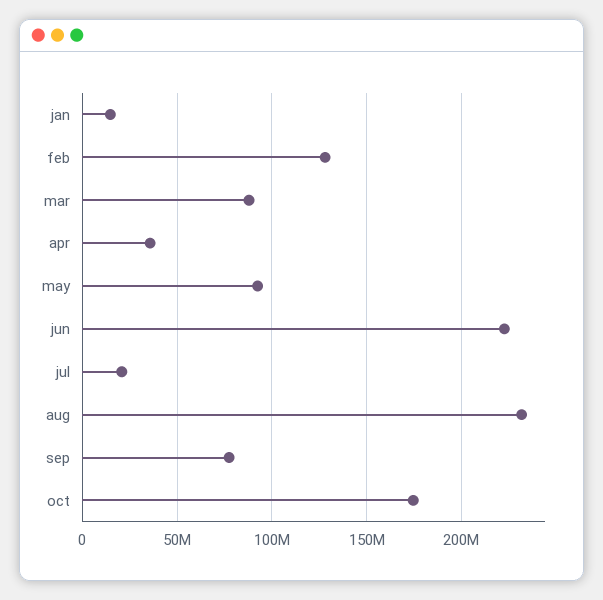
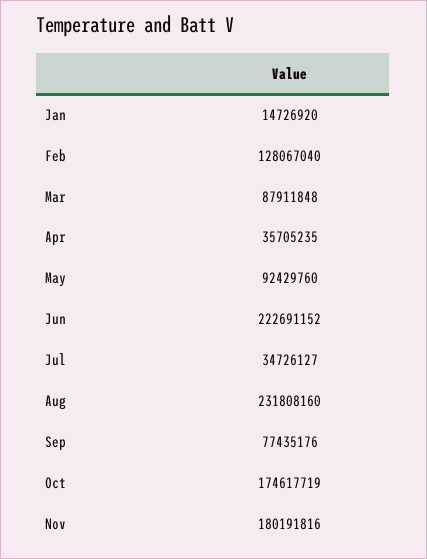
jul: 20000000 -> 34726127
Nov: none -> 180191816

